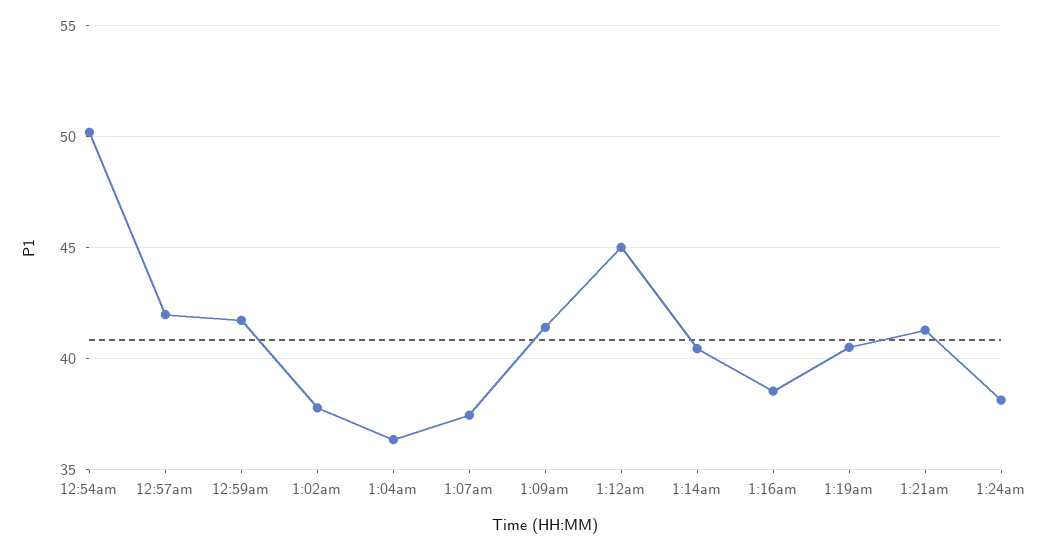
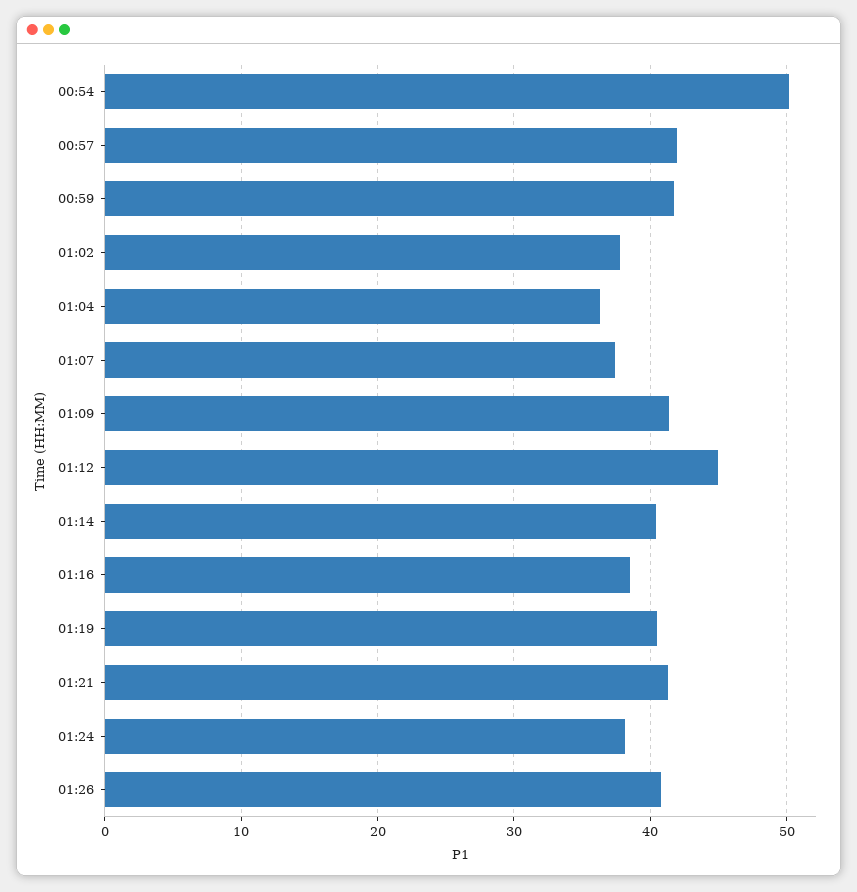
01:26: none -> 41

